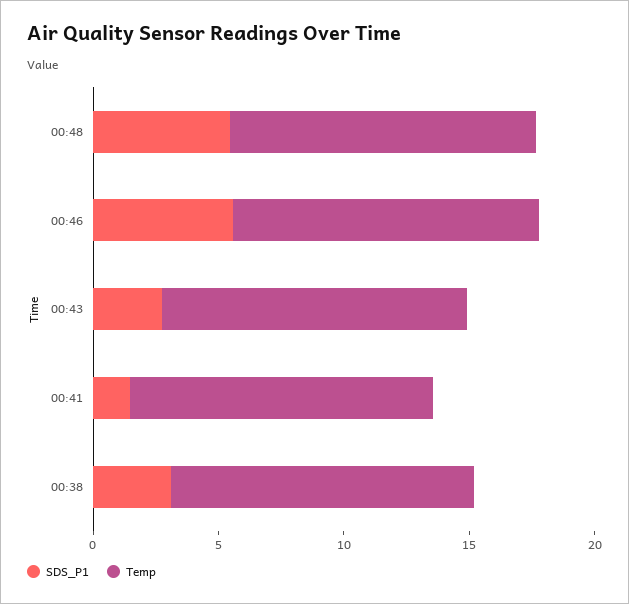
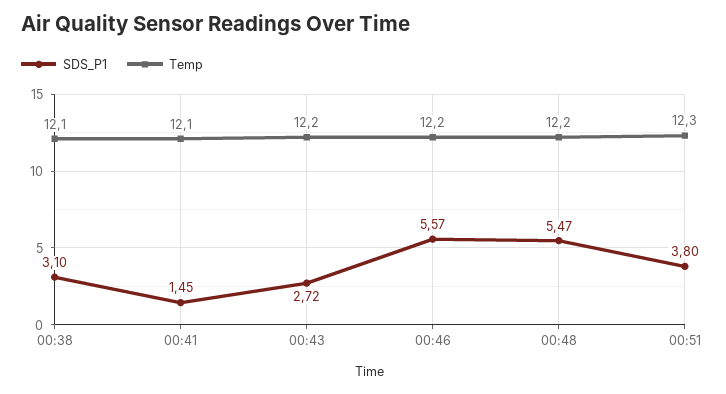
SDS_P1, 00:51: none -> 3.8
Temp, 00:51: none -> 12.3

